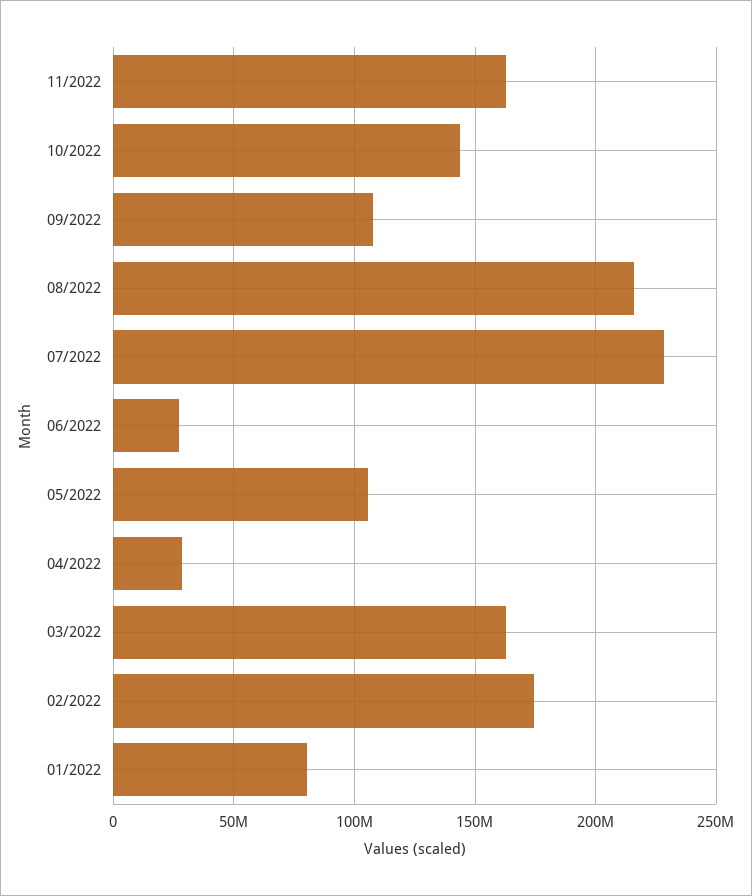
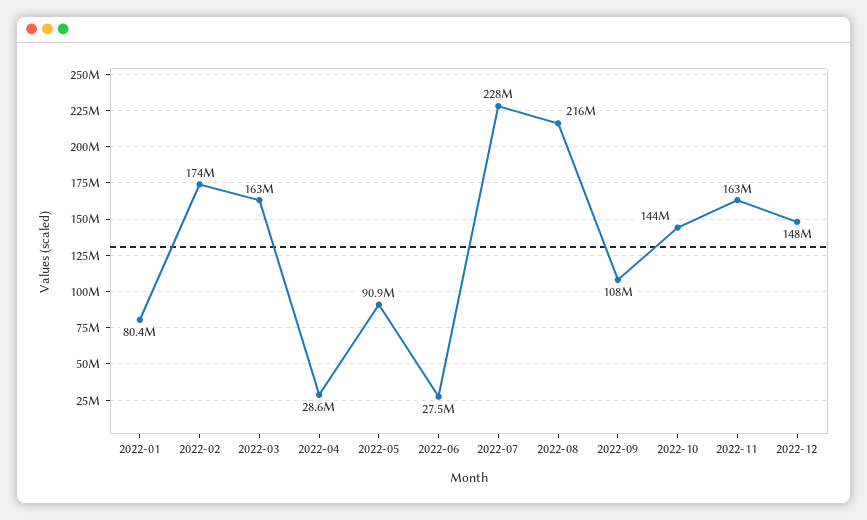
05/2022: 105000000 -> 90900000
2022-12: none -> 148000000

